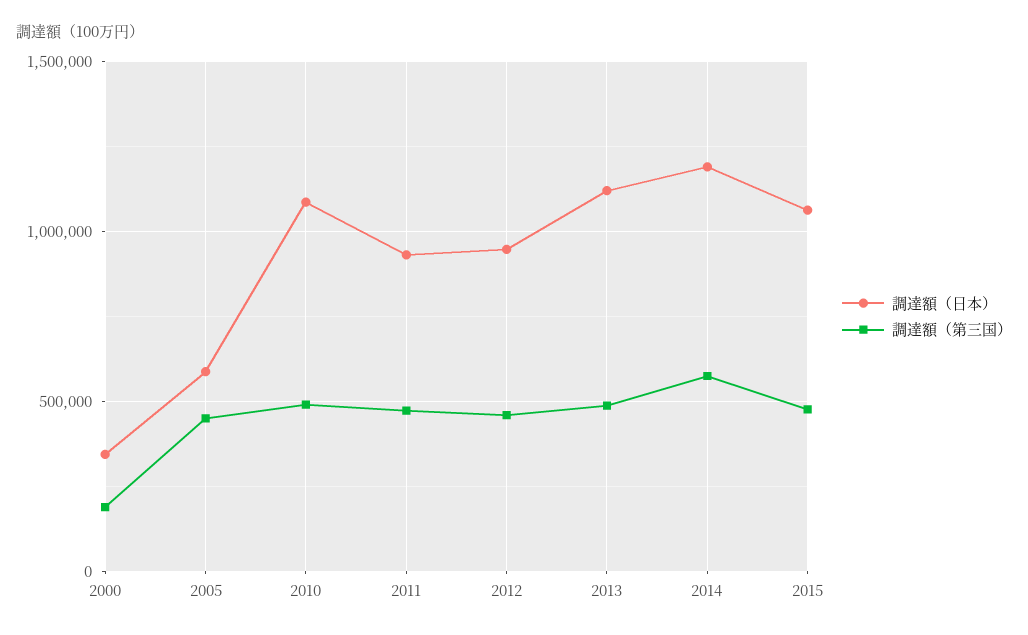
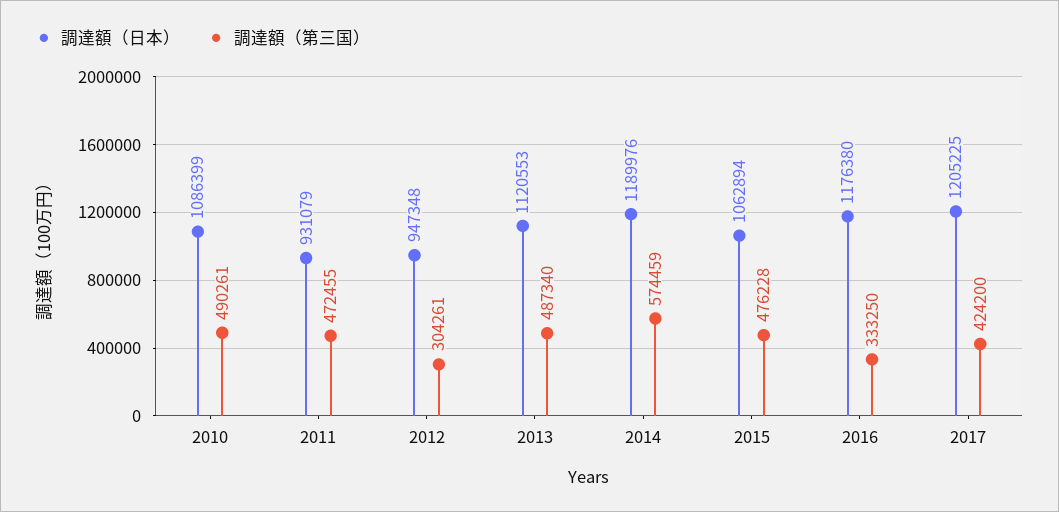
調達額（日本）, 2000: 350000 -> none
調達額（第三国）, 2000: 200000 -> none
調達額（日本）, 2005: 600000 -> none
調達額（第三国）, 2005: 450000 -> none
調達額（第三国）, 2012: 450000 -> 304261
調達額（日本）, 2016: none -> 1176380
調達額（第三国）, 2016: none -> 333250
調達額（日本）, 2017: none -> 1205225
調達額（第三国）, 2017: none -> 424200

